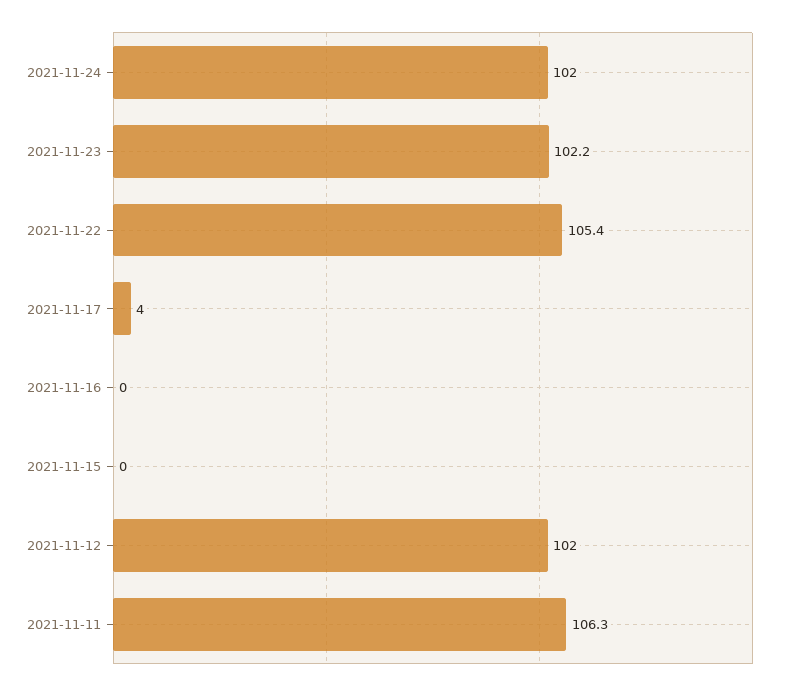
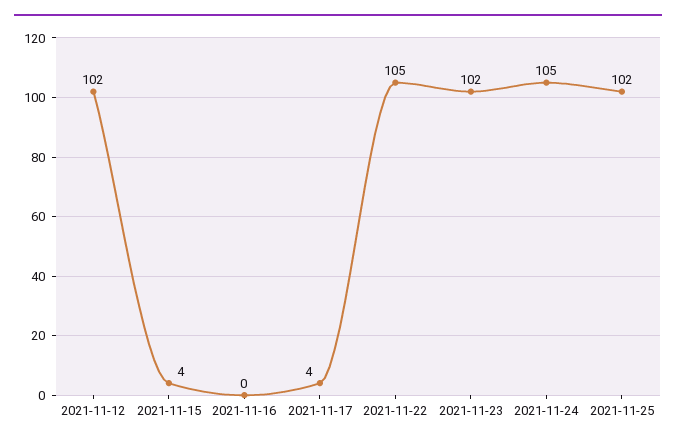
2021-11-24: 102 -> 105
2021-11-15: 0 -> 4
2021-11-11: 106.3 -> none
2021-11-25: none -> 102

